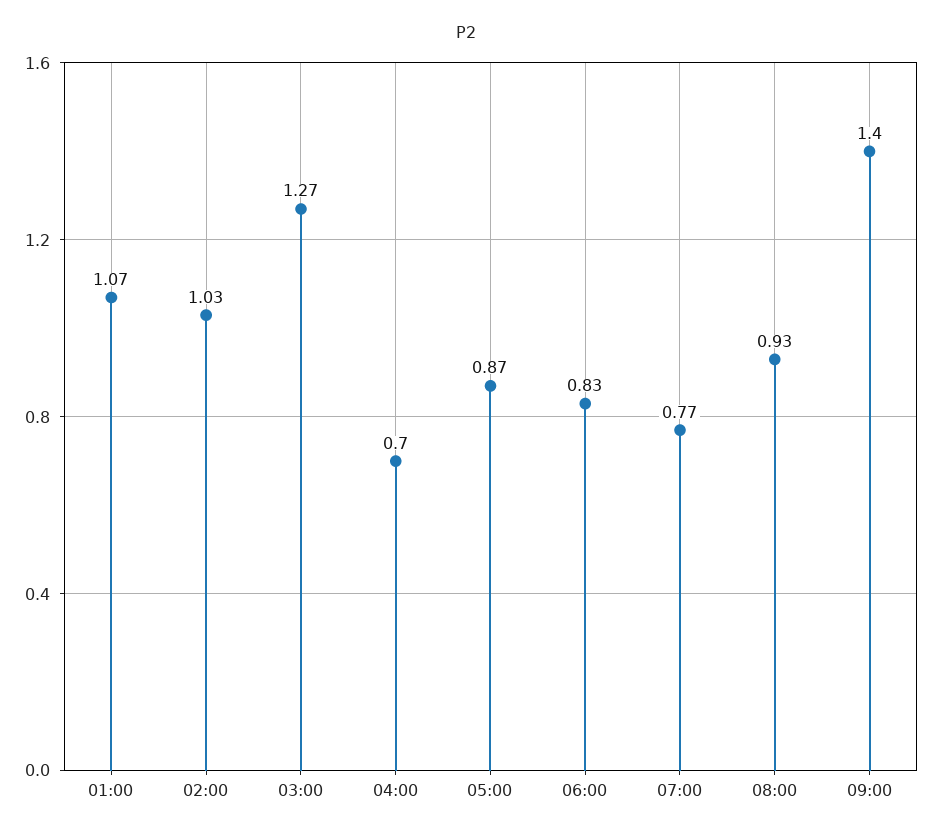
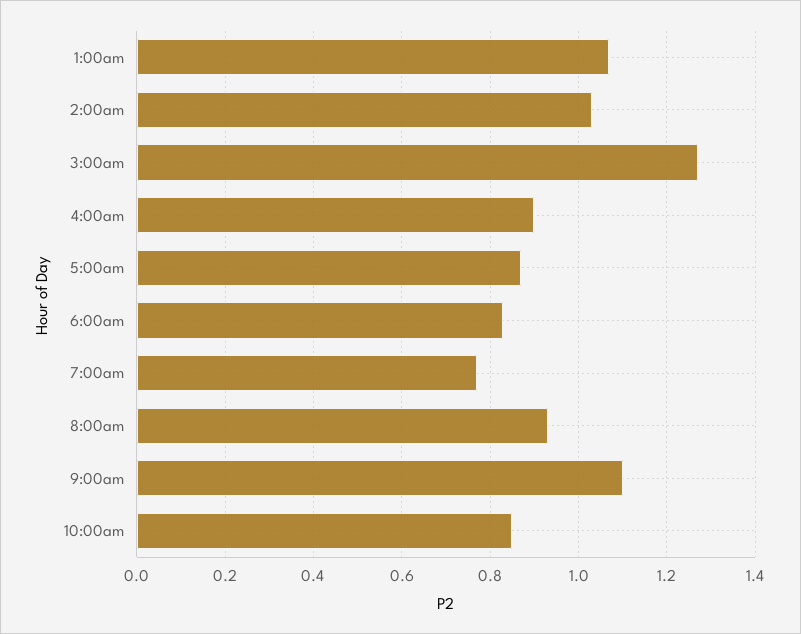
04:00: 0.7 -> 0.9
09:00: 1.4 -> 1.1
10:00am: none -> 0.85

